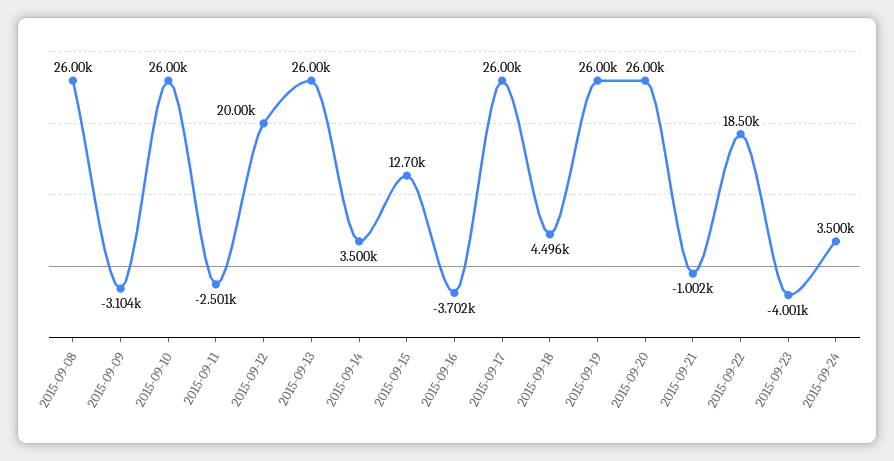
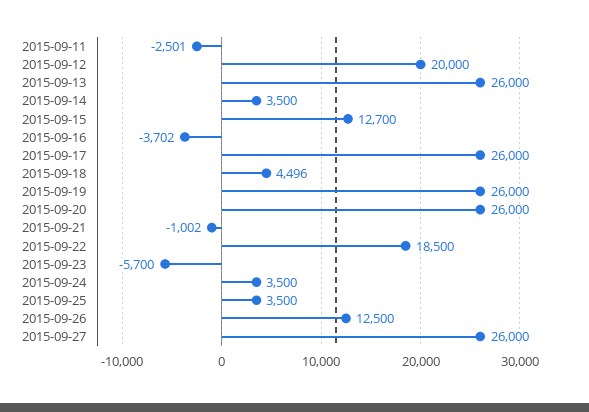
2015-09-08: 26000 -> none
2015-09-09: -3104 -> none
2015-09-10: 26000 -> none
2015-09-23: -4001 -> -5700
2015-09-25: none -> 3500
2015-09-26: none -> 12500
2015-09-27: none -> 26000

